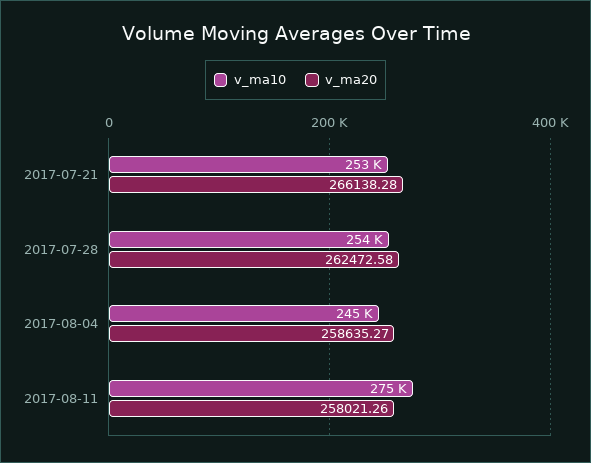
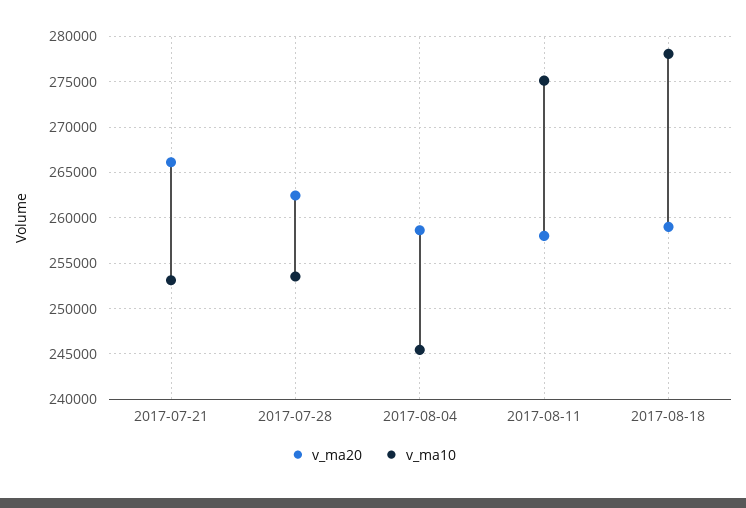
v_ma20, 2017-08-18: none -> 259000
v_ma10, 2017-08-18: none -> 278000

